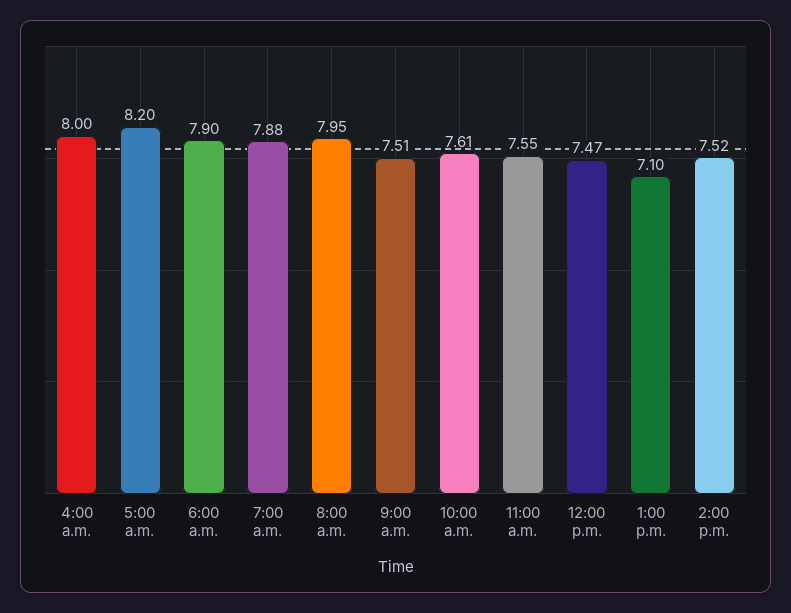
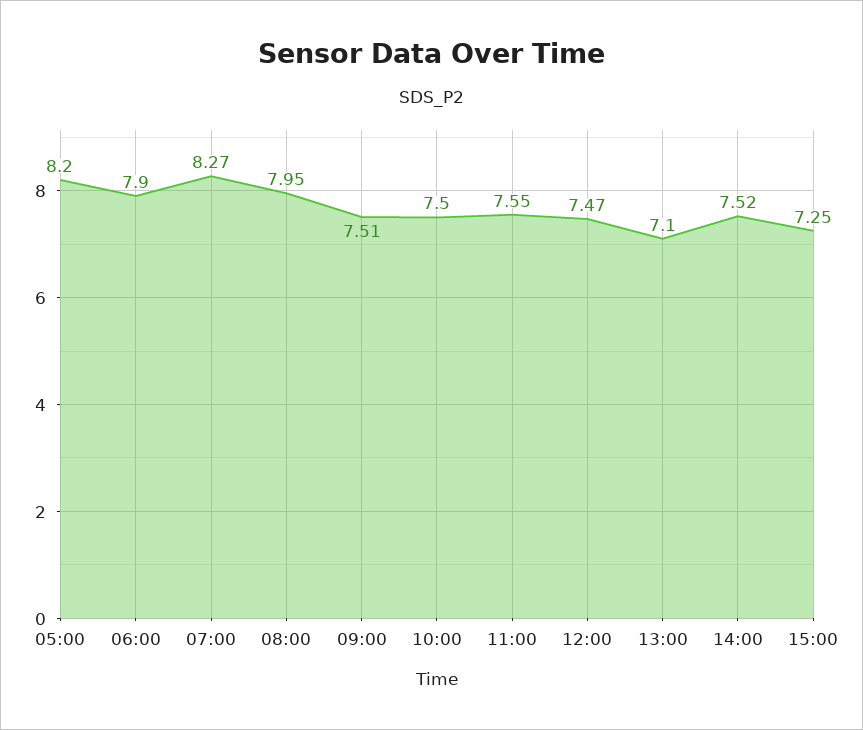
4:00 a.m.: 8 -> none
7:00 a.m.: 7.88 -> 8.27
10:00 a.m.: 7.61 -> 7.5
15:00: none -> 7.25

